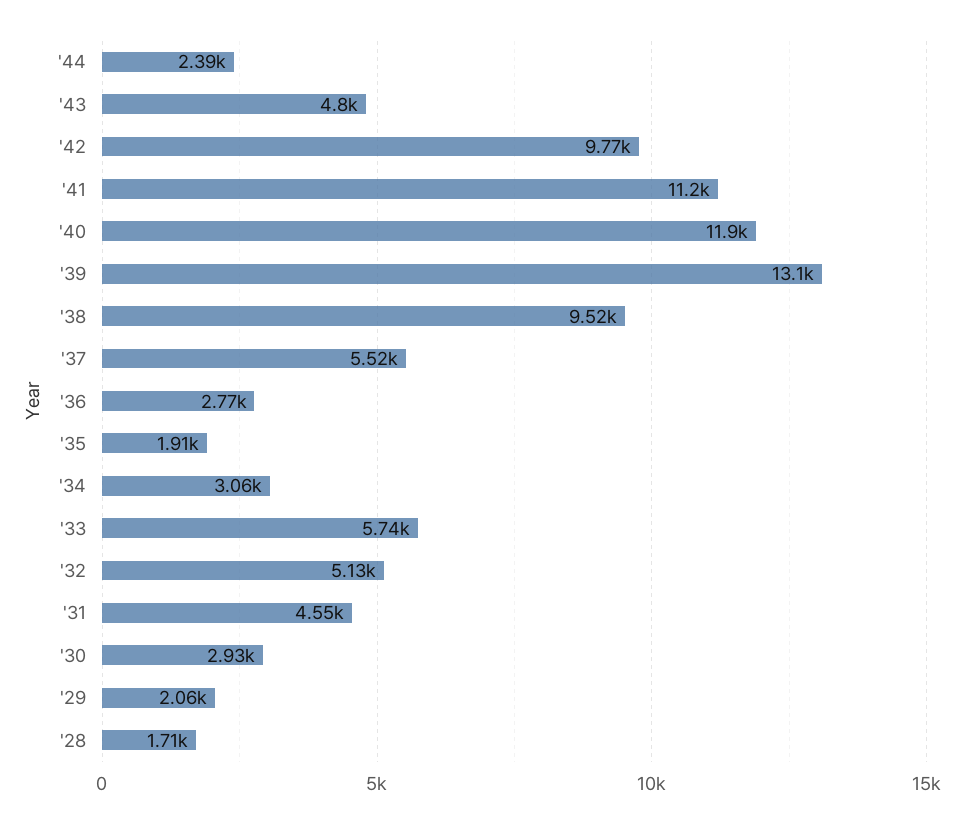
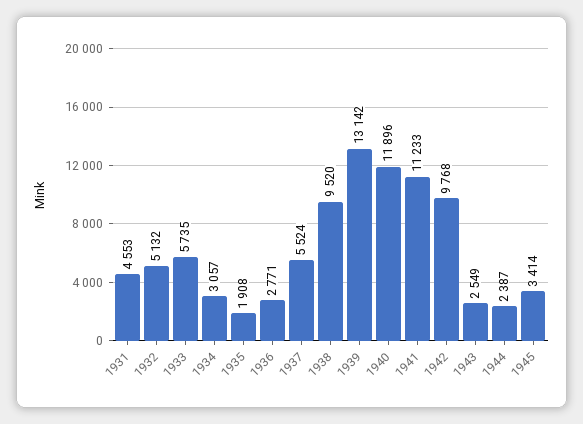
'43: 4800 -> 2549
'30: 2930 -> none
'29: 2060 -> none
'28: 1710 -> none
1945: none -> 3414

